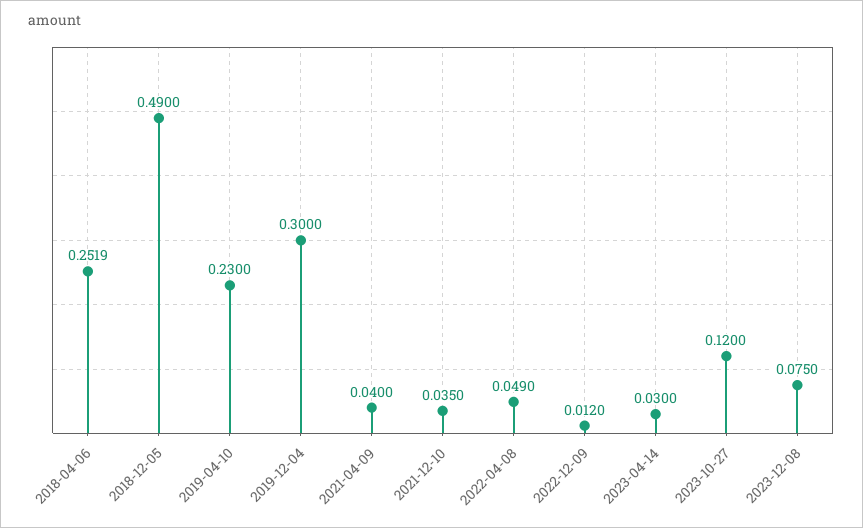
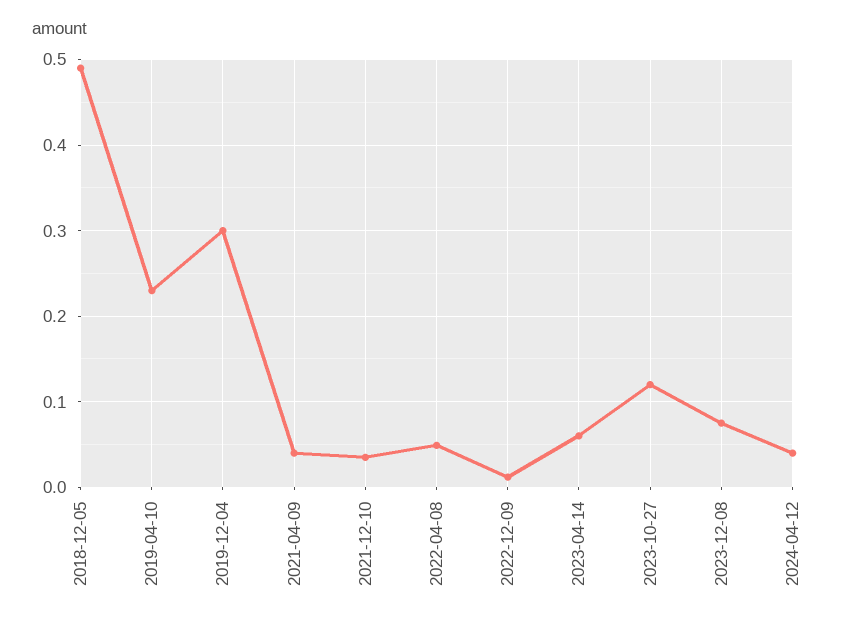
2018-04-06: 0.2519 -> none
2023-04-14: 0.03 -> 0.06
2024-04-12: none -> 0.04

